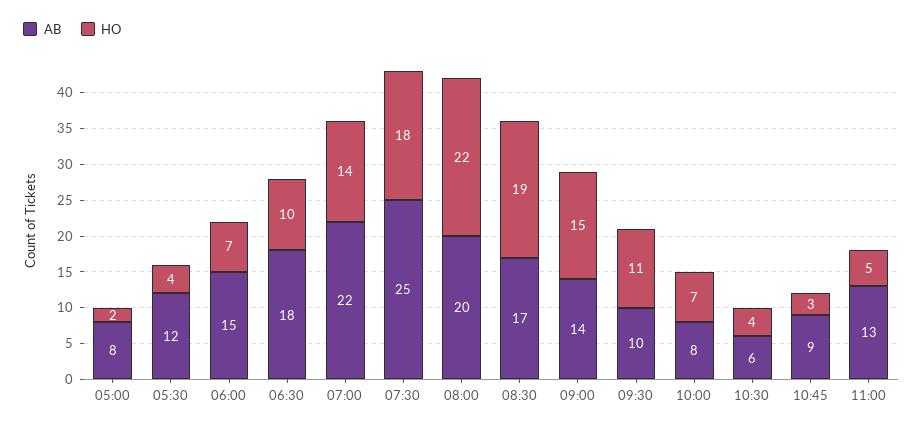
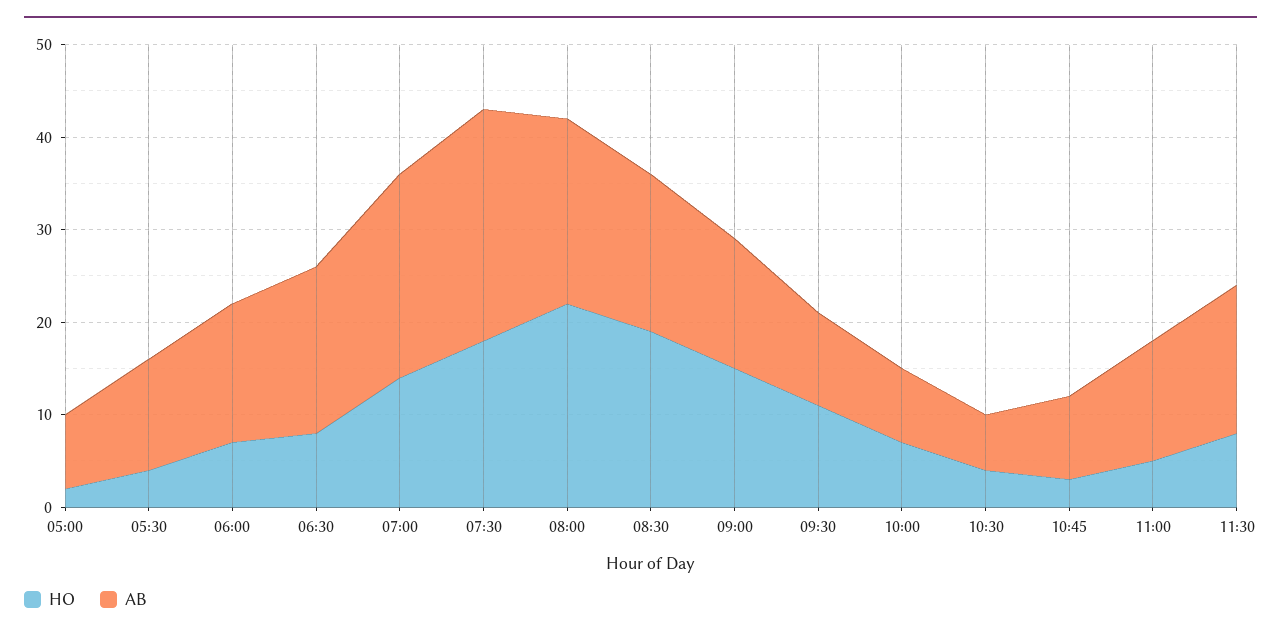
HO, 06:30: 10 -> 8
HO, 11:30: none -> 8
AB, 11:30: none -> 16

